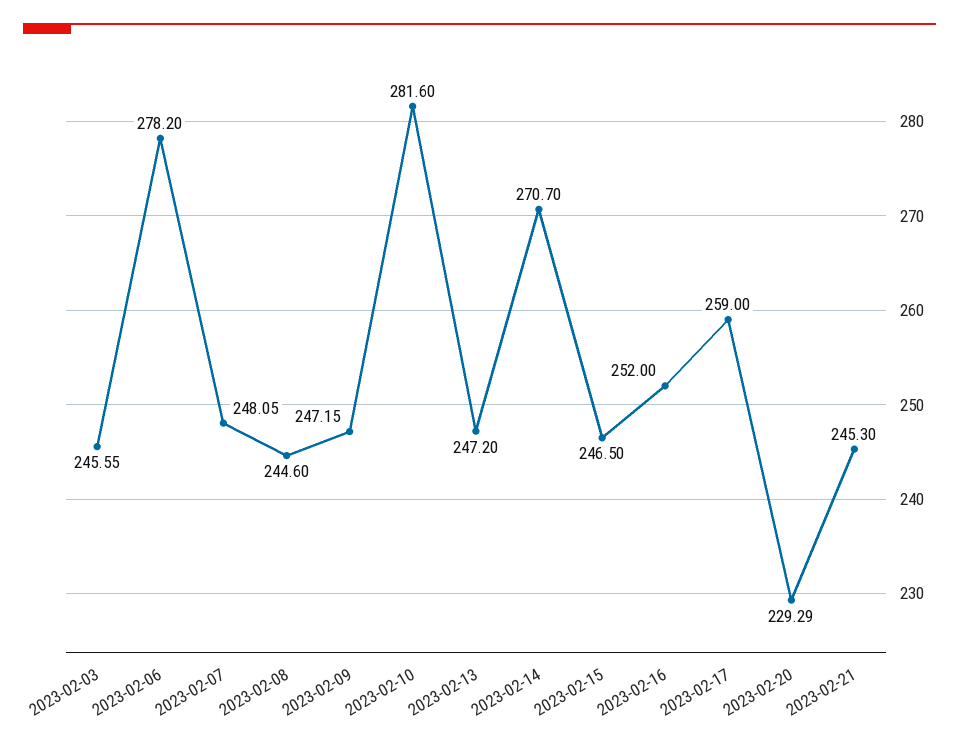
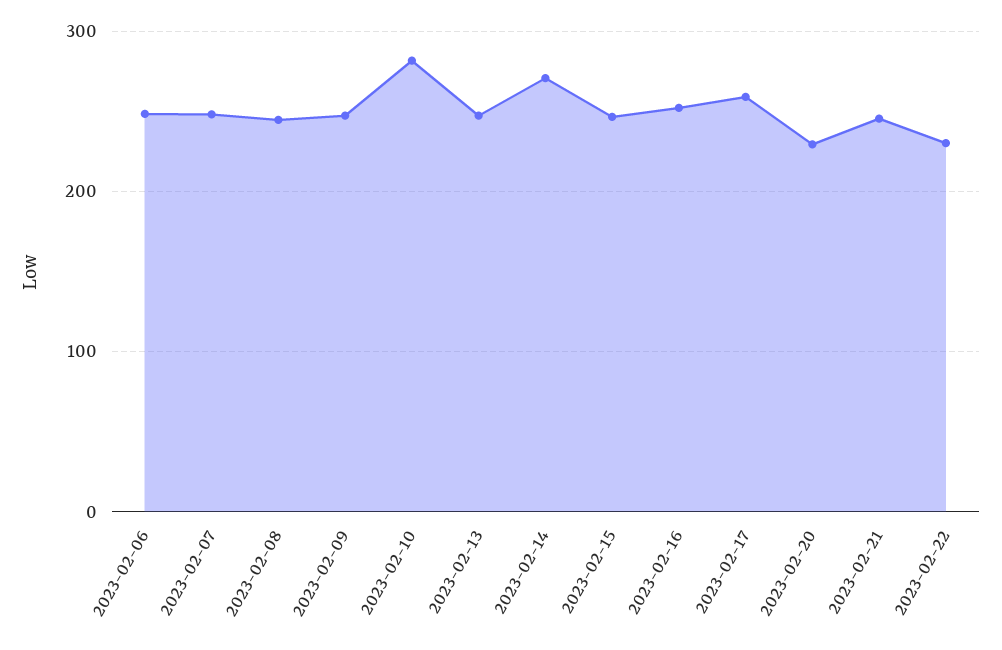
2023-02-03: 245.55 -> none
2023-02-06: 278.2 -> 250
2023-02-22: none -> 230

